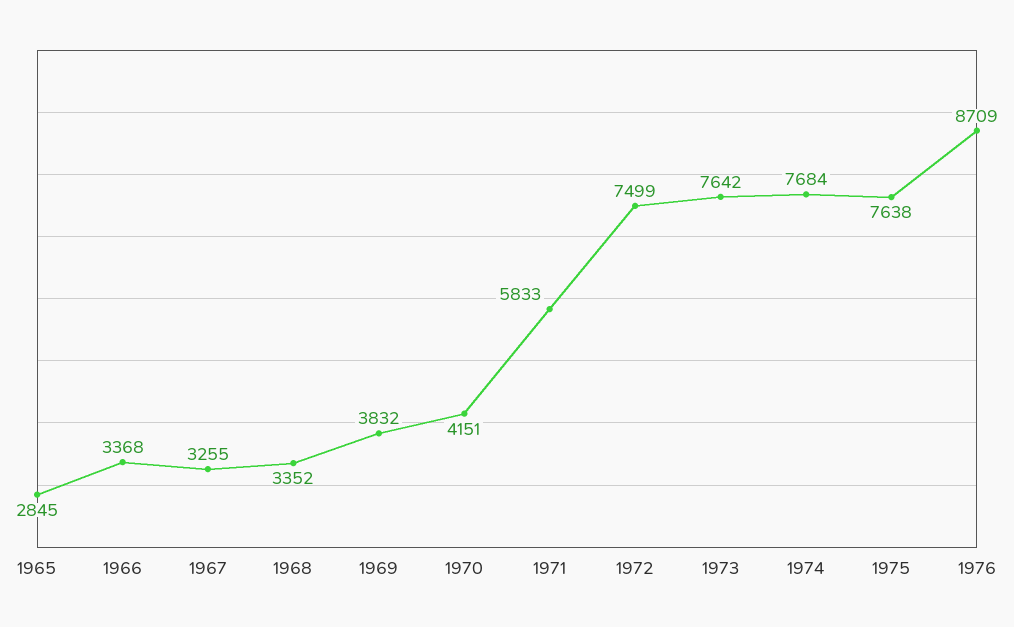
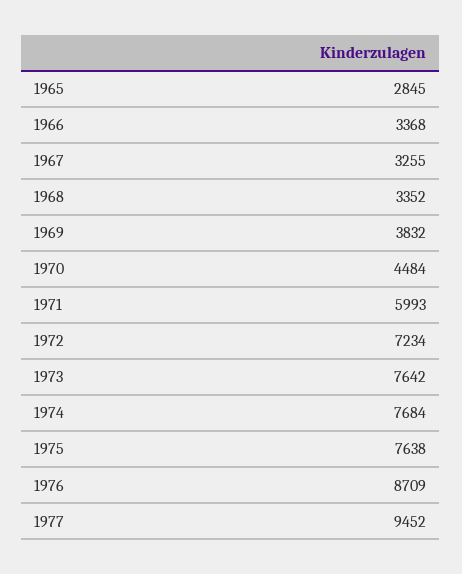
1970: 4151 -> 4484
1971: 5833 -> 5993
1972: 7499 -> 7234
1977: none -> 9452

